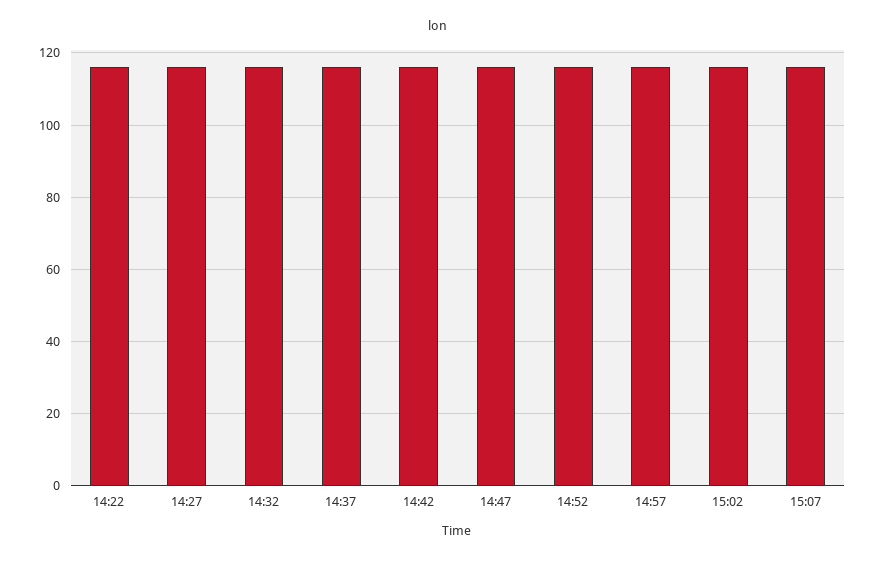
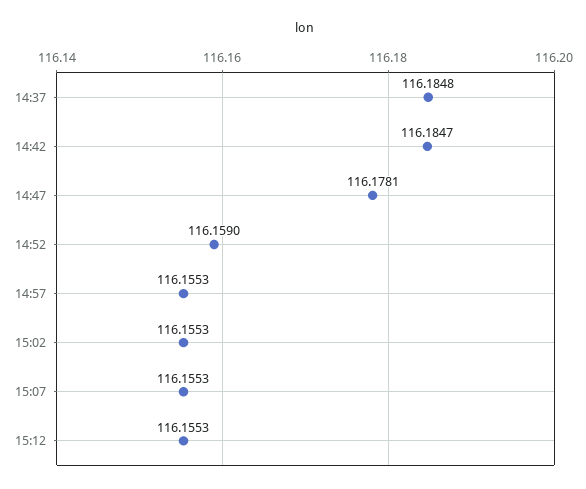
14:22: 116 -> none
14:27: 116 -> none
14:32: 116 -> none
15:12: none -> 116.1553

